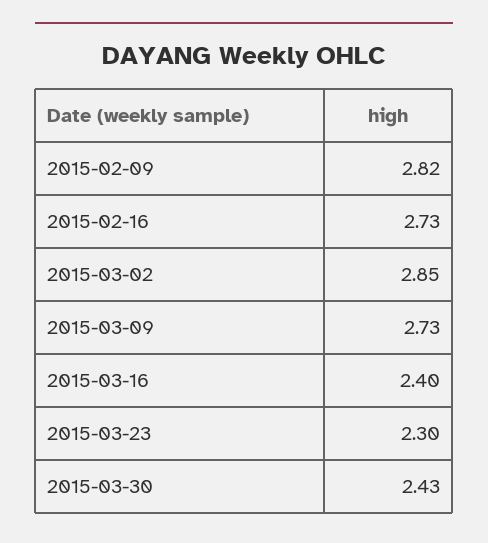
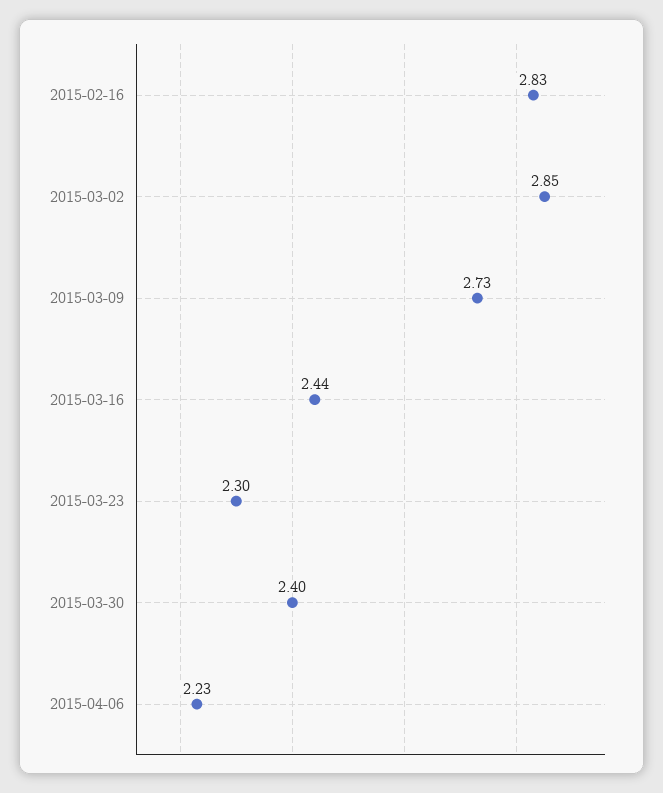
2015-02-09: 2.82 -> none
2015-02-16: 2.73 -> 2.83
2015-03-16: 2.4 -> 2.44
2015-03-30: 2.43 -> 2.4
2015-04-06: none -> 2.23

